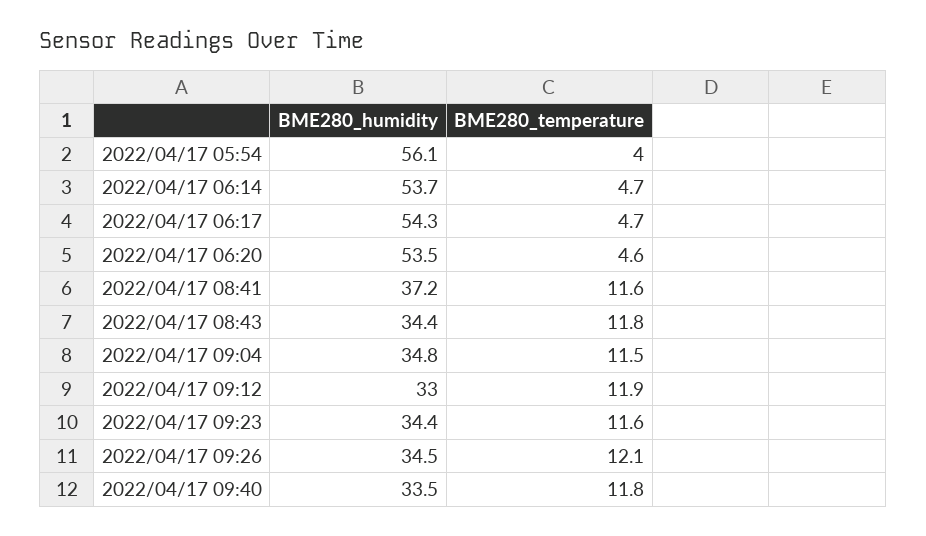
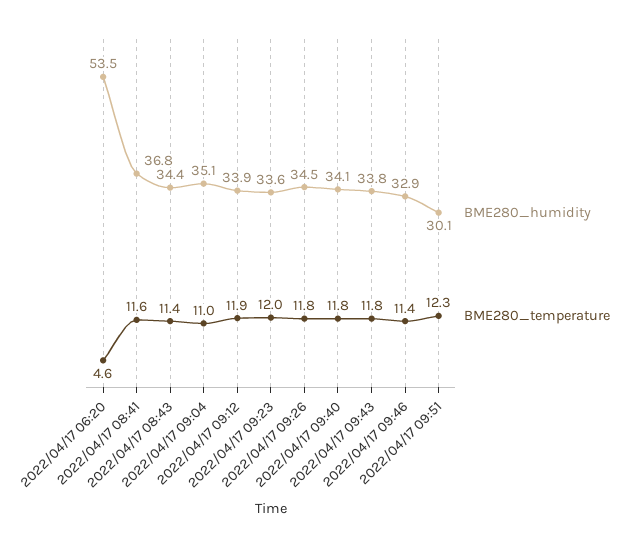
BME280_humidity, 2022/04/17 05:54: 56.1 -> none
BME280_temperature, 2022/04/17 05:54: 4 -> none
BME280_humidity, 2022/04/17 06:14: 53.7 -> none
BME280_temperature, 2022/04/17 06:14: 4.7 -> none
BME280_humidity, 2022/04/17 06:17: 54.3 -> none
BME280_temperature, 2022/04/17 06:17: 4.7 -> none
BME280_humidity, 2022/04/17 08:41: 37.2 -> 36.8
BME280_temperature, 2022/04/17 08:43: 11.8 -> 11.4
BME280_humidity, 2022/04/17 09:04: 34.8 -> 35.1
BME280_temperature, 2022/04/17 09:04: 11.5 -> 11
BME280_humidity, 2022/04/17 09:12: 33 -> 33.9
BME280_humidity, 2022/04/17 09:23: 34.4 -> 33.6
BME280_temperature, 2022/04/17 09:23: 11.6 -> 12
BME280_temperature, 2022/04/17 09:26: 12.1 -> 11.8
BME280_humidity, 2022/04/17 09:40: 33.5 -> 34.1
BME280_humidity, 2022/04/17 09:43: none -> 33.8
BME280_temperature, 2022/04/17 09:43: none -> 11.8
BME280_humidity, 2022/04/17 09:46: none -> 32.9
BME280_temperature, 2022/04/17 09:46: none -> 11.4
BME280_humidity, 2022/04/17 09:51: none -> 30.1
BME280_temperature, 2022/04/17 09:51: none -> 12.3

